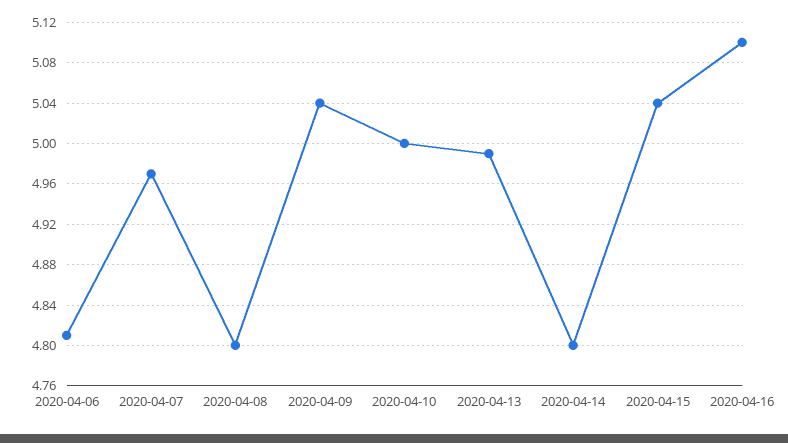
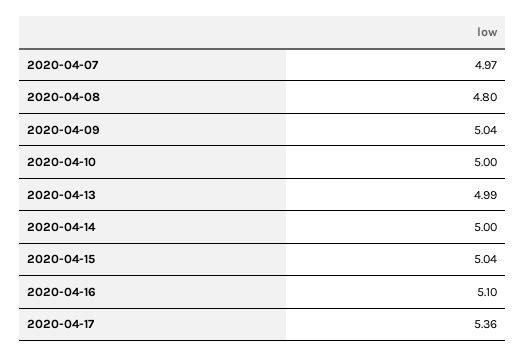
2020-04-06: 4.81 -> none
2020-04-14: 4.8 -> 5
2020-04-17: none -> 5.36

